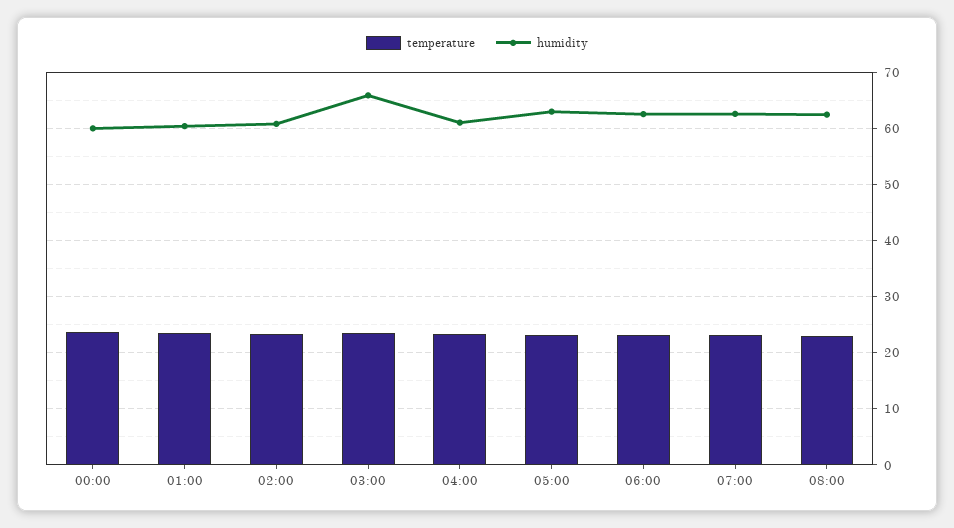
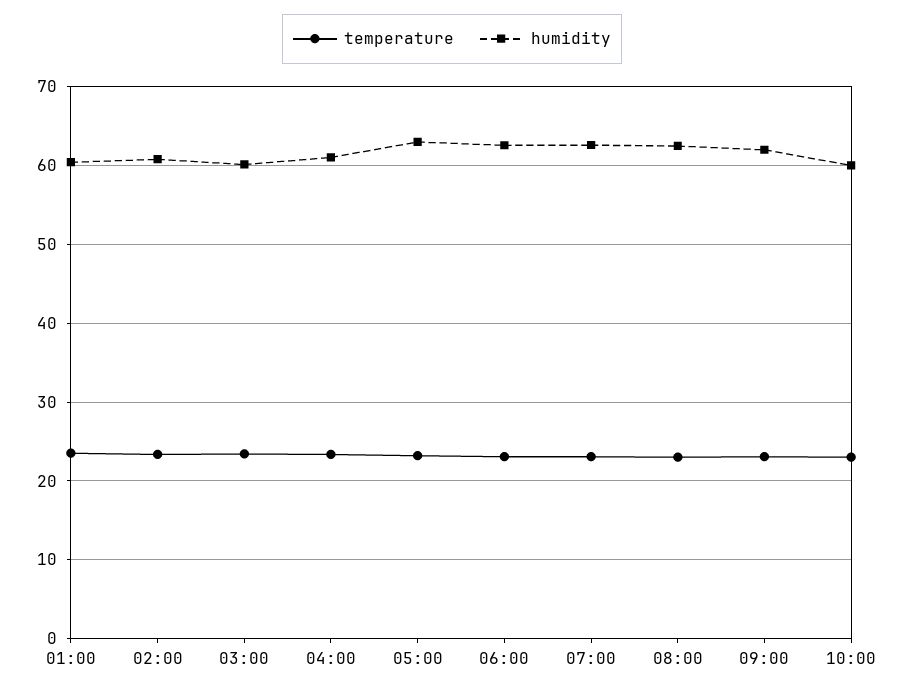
temperature, 00:00: 24 -> none
humidity, 00:00: 60 -> none
humidity, 03:00: 66 -> 60
temperature, 09:00: none -> 23
humidity, 09:00: none -> 62
temperature, 10:00: none -> 23
humidity, 10:00: none -> 60

